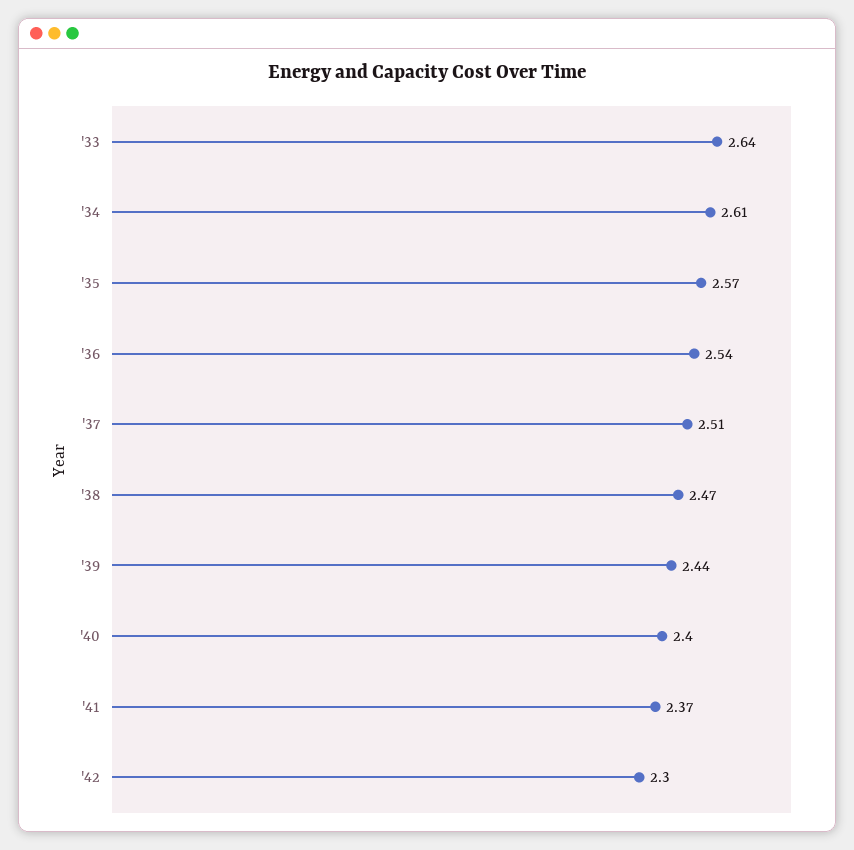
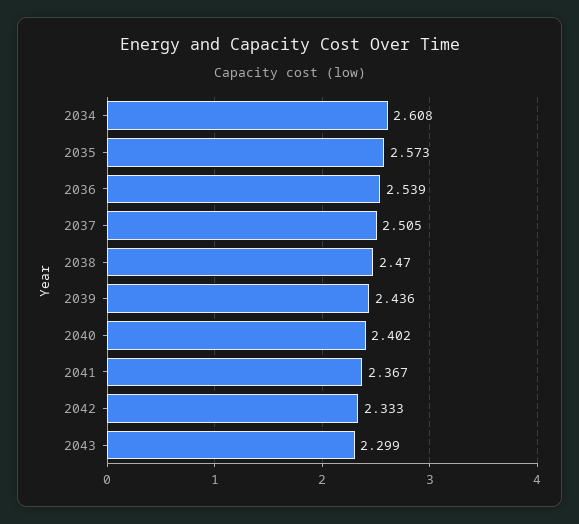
'33: 2.64 -> none
'42: 2.3 -> 2.333
2043: none -> 2.299

